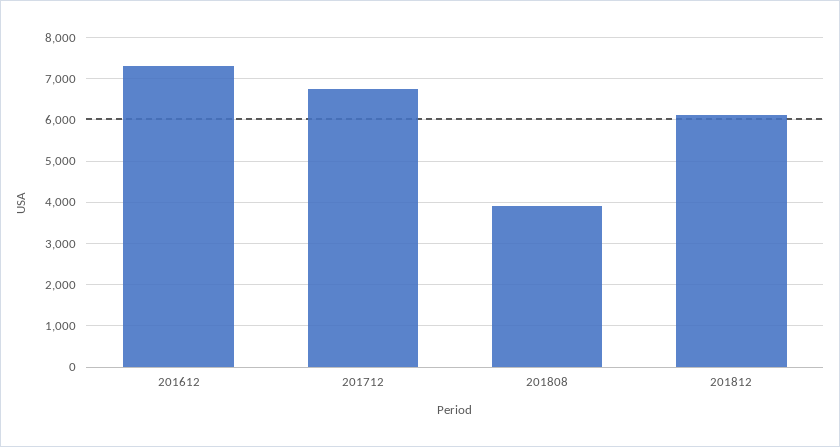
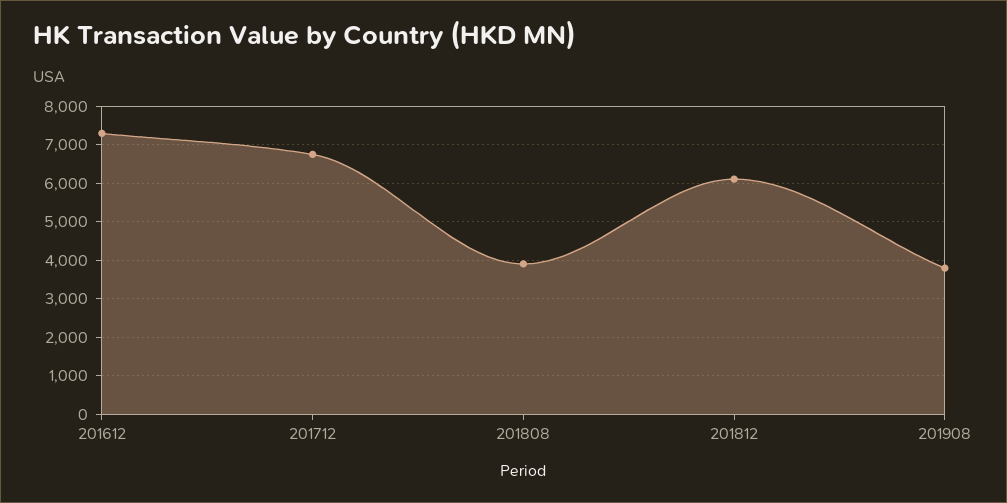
201908: none -> 3800

